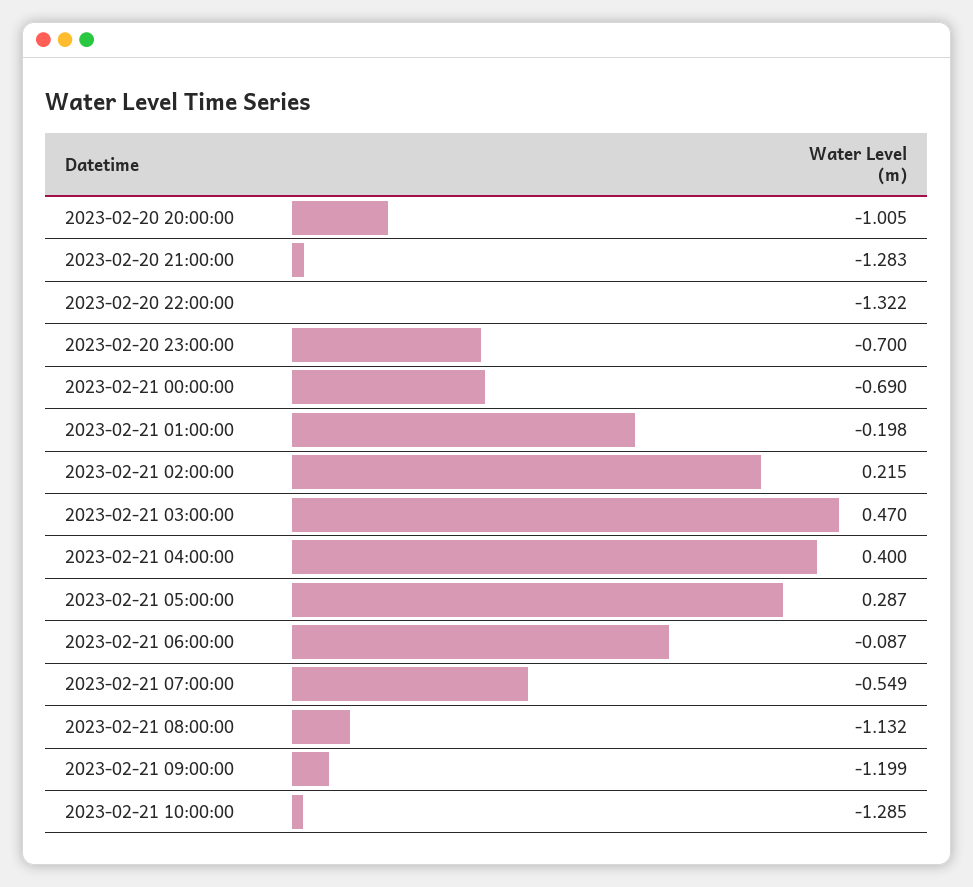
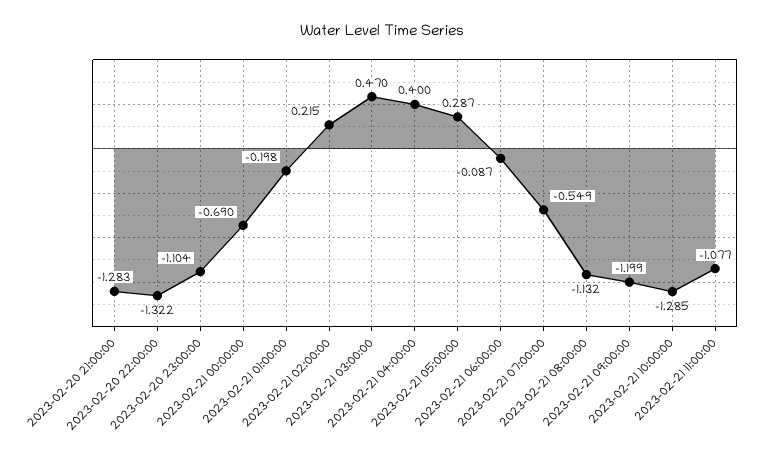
2023-02-20 20:00:00: -1.005 -> none
2023-02-20 23:00:00: -0.7 -> -1.104
2023-02-21 11:00:00: none -> -1.077

